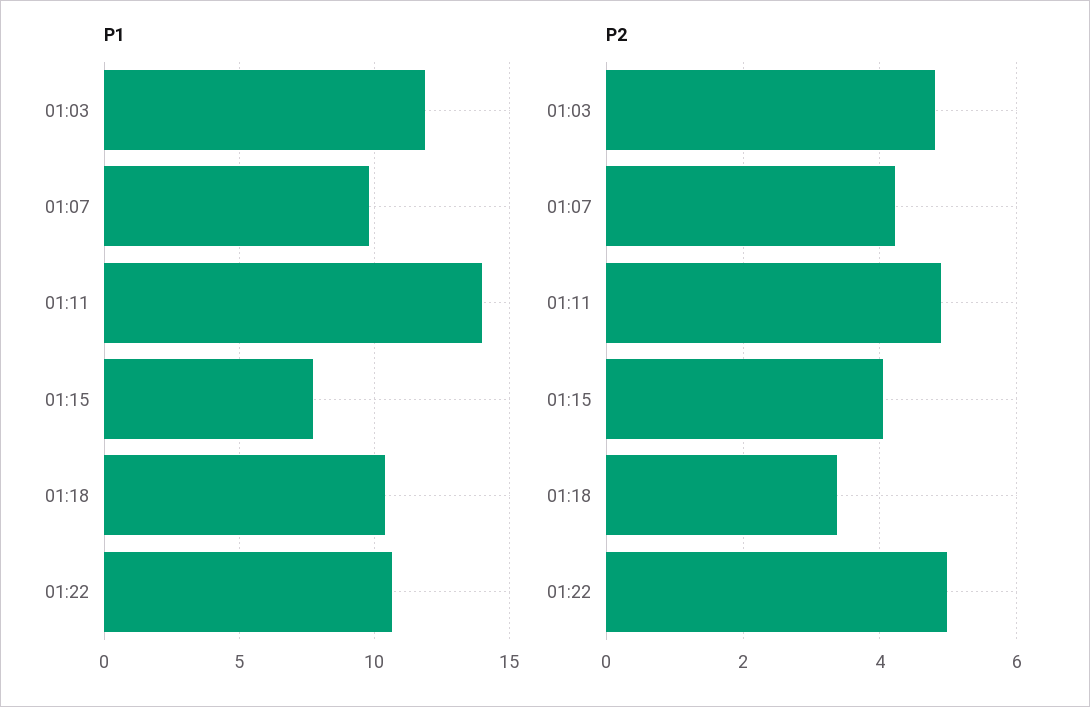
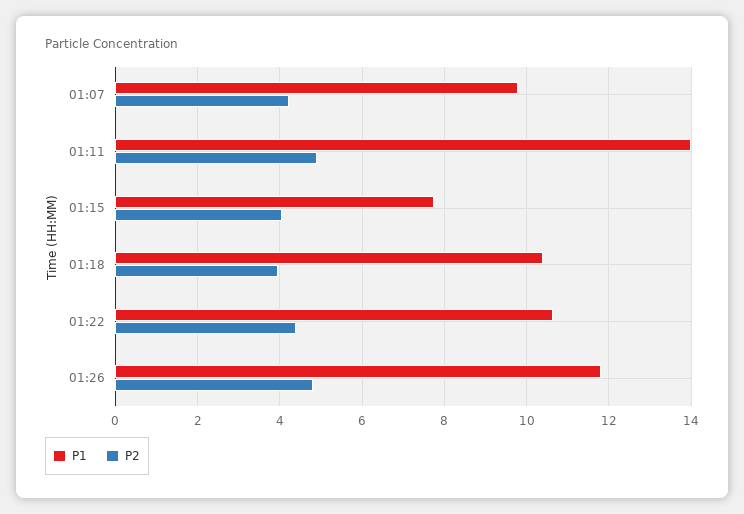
P1, 01:03: 12 -> none
P2, 01:03: 4.8 -> none
P2, 01:18: 3.4 -> 4
P2, 01:22: 5 -> 4.4
P1, 01:26: none -> 11.8
P2, 01:26: none -> 4.8

